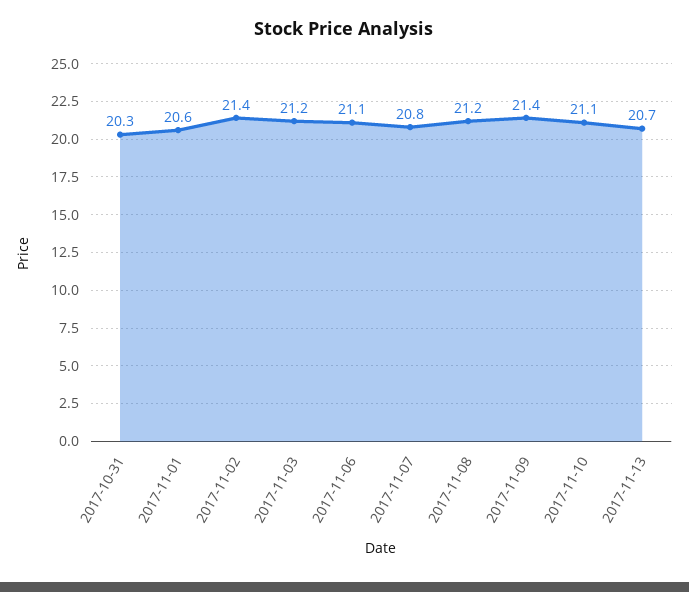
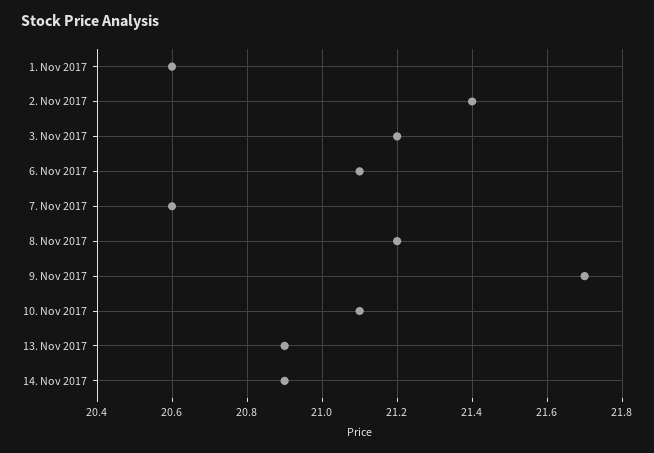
2017-10-31: 20.3 -> none
2017-11-07: 20.8 -> 20.6
2017-11-09: 21.4 -> 21.7
2017-11-13: 20.7 -> 20.9
14. Nov 2017: none -> 20.9

